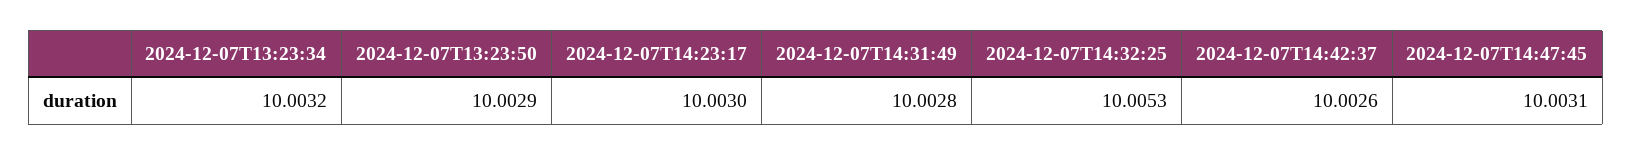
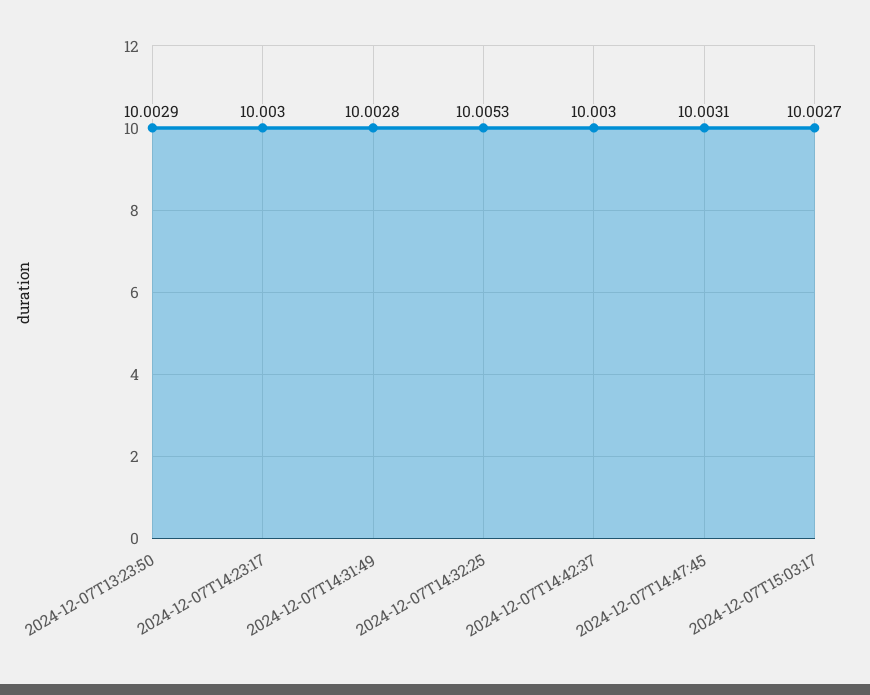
2024-12-07T13:23:34: 10.0032 -> none
2024-12-07T14:42:37: 10.0026 -> 10.003
2024-12-07T15:03:17: none -> 10.0027

